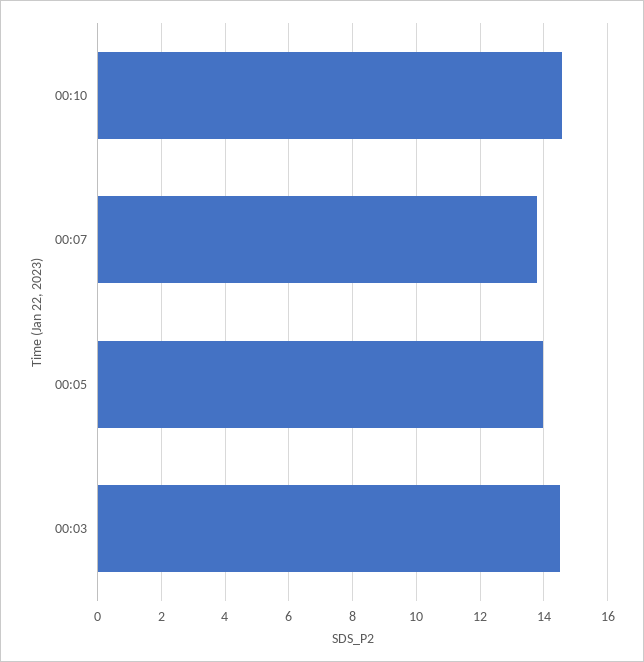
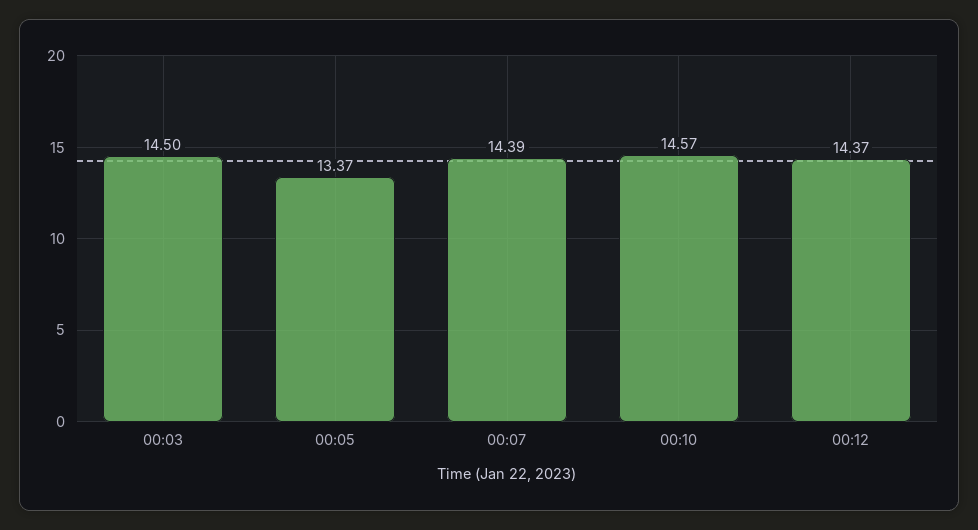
00:07: 13.8 -> 14.39
00:05: 14 -> 13.37
00:12: none -> 14.37

